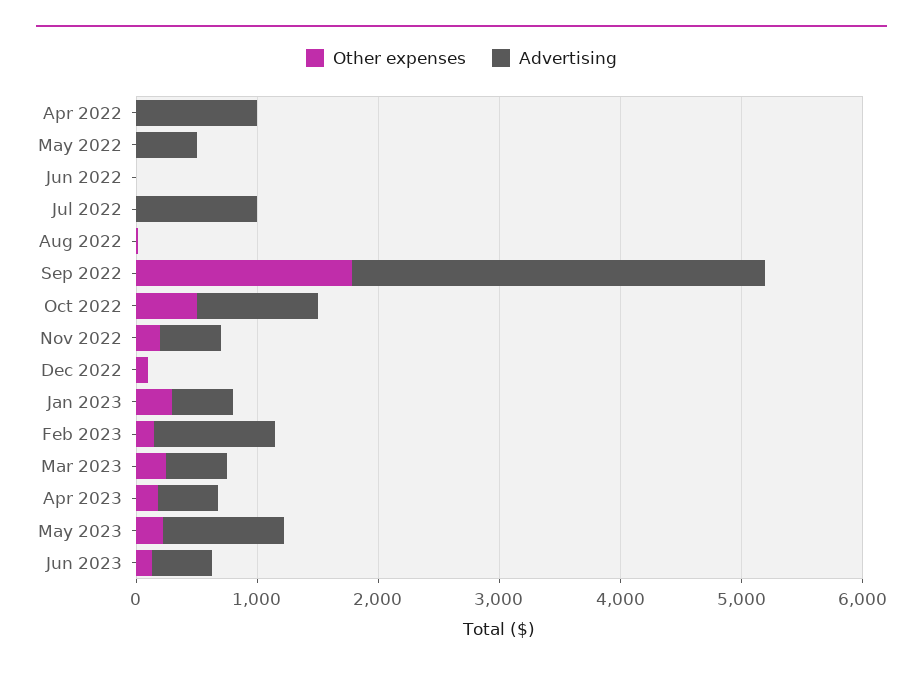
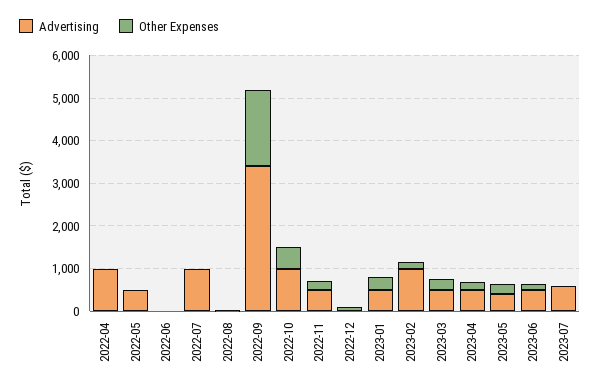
Advertising, May 2023: 1000 -> 400
Advertising, 2023-07: none -> 600
Other expenses, 2023-07: none -> 0

